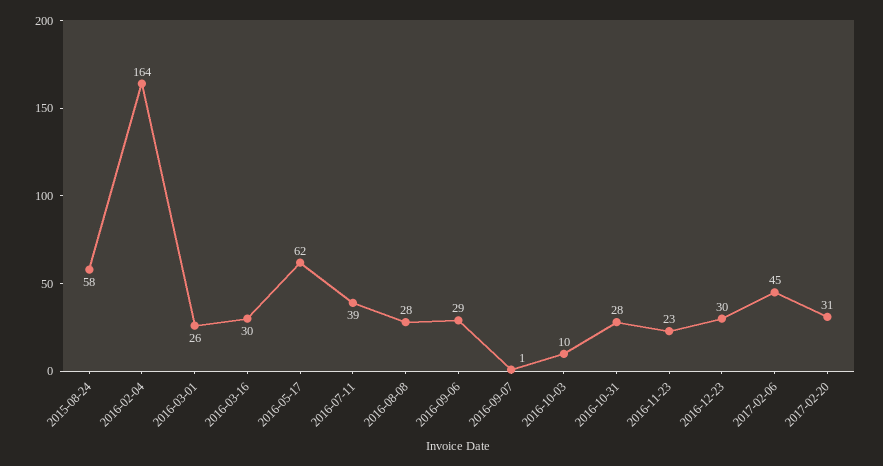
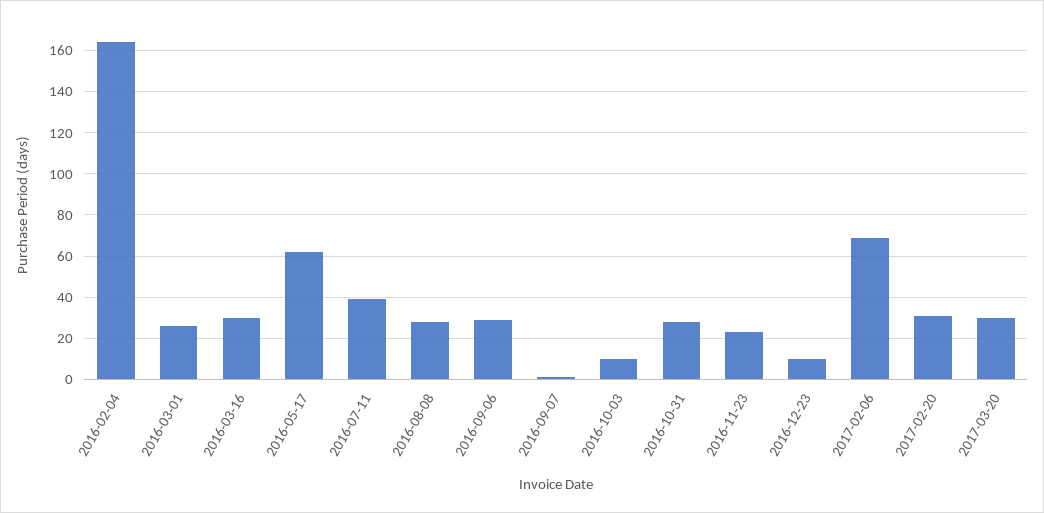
2015-08-24: 58 -> none
2016-12-23: 30 -> 10
2017-02-06: 45 -> 70
2017-03-20: none -> 30

